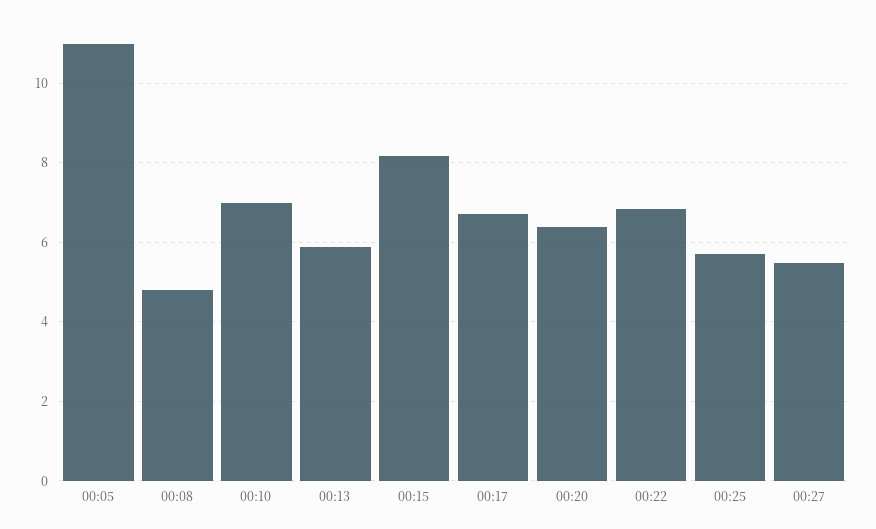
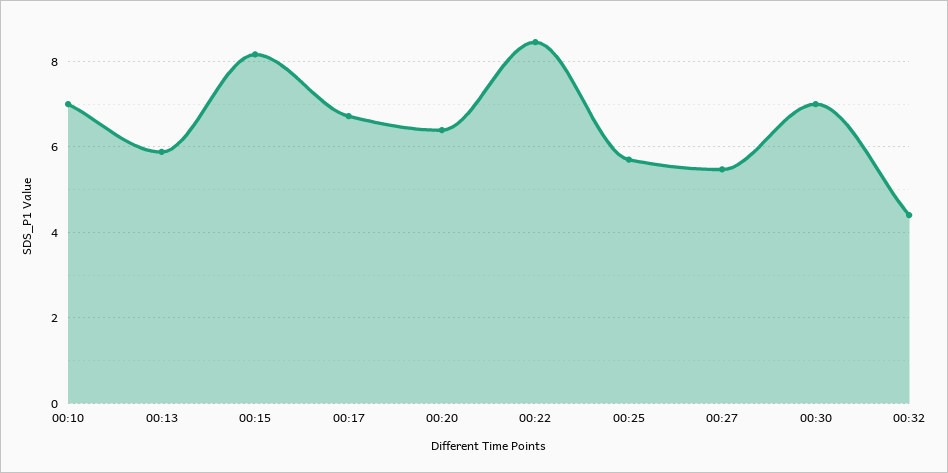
00:05: 11 -> none
00:08: 4.8 -> none
00:22: 6.8 -> 8.4
00:30: none -> 7
00:32: none -> 4.4

